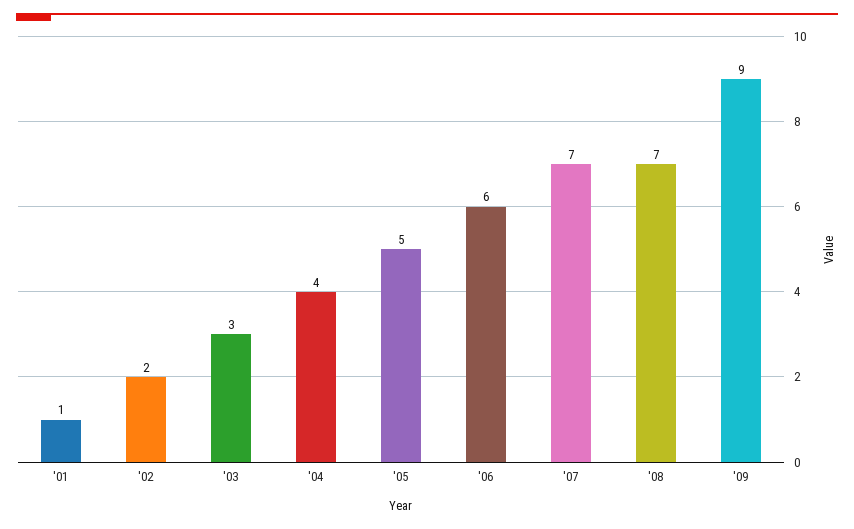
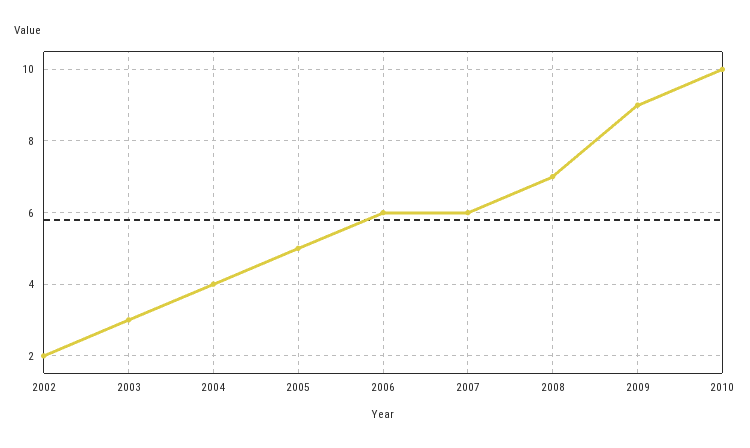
'01: 1 -> none
'07: 7 -> 6
2010: none -> 10

